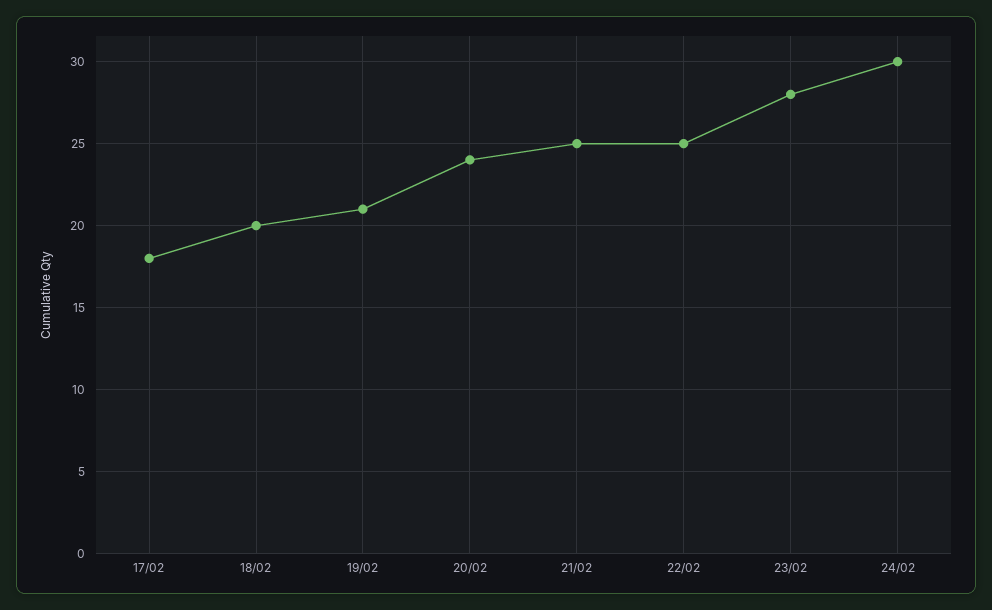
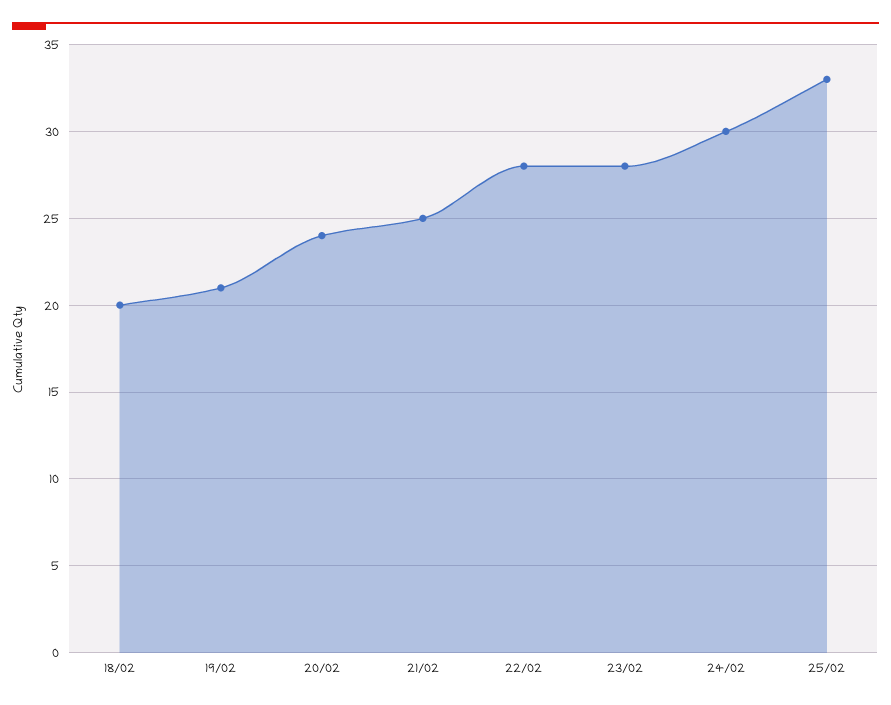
17/02: 18 -> none
22/02: 25 -> 28
25/02: none -> 33

